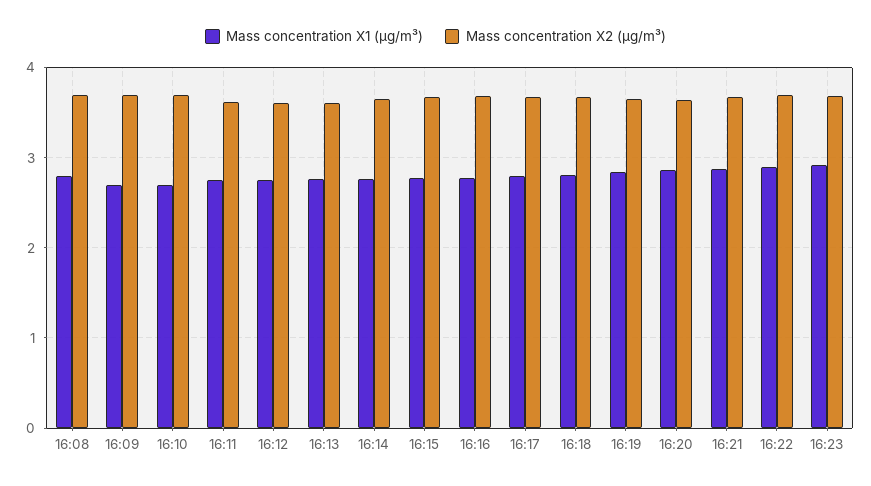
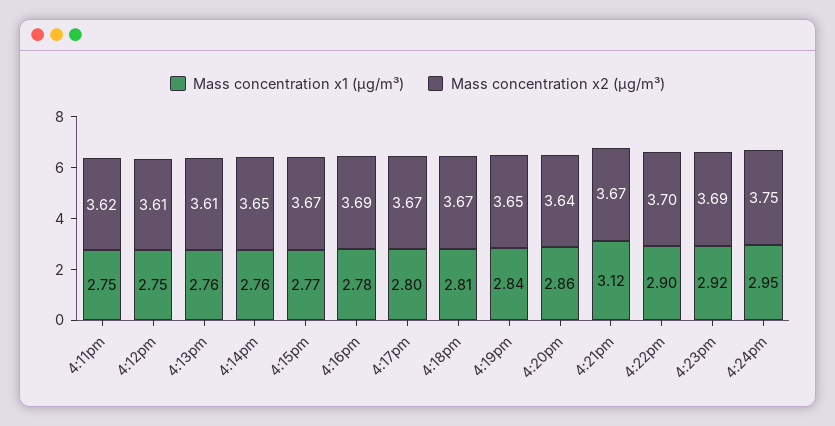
Mass concentration X1 (μg/m³), 16:08: 2.8 -> none
Mass concentration X2 (μg/m³), 16:08: 3.7 -> none
Mass concentration X1 (μg/m³), 16:09: 2.7 -> none
Mass concentration X2 (μg/m³), 16:09: 3.7 -> none
Mass concentration X1 (μg/m³), 16:10: 2.7 -> none
Mass concentration X2 (μg/m³), 16:10: 3.7 -> none
Mass concentration X1 (μg/m³), 16:21: 2.9 -> 3.12
Mass concentration X1 (μg/m³), 4:24pm: none -> 2.95
Mass concentration X2 (μg/m³), 4:24pm: none -> 3.75

